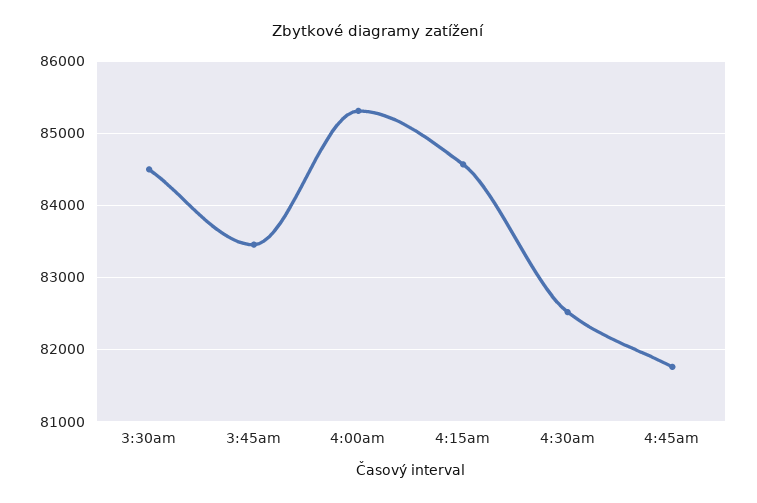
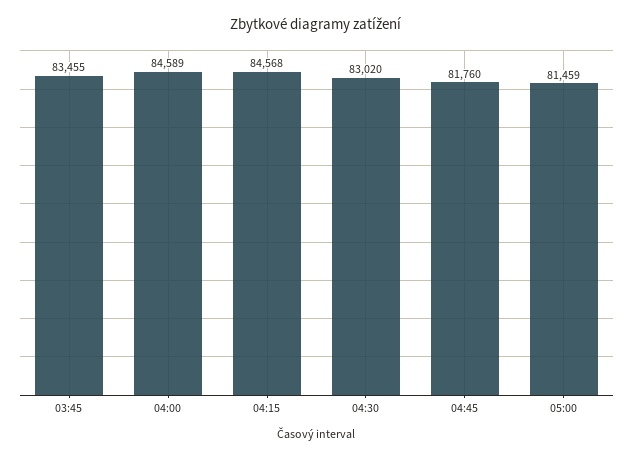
3:30am: 84500 -> none
4:00am: 85300 -> 84589
4:30am: 82500 -> 83020
05:00: none -> 81459

